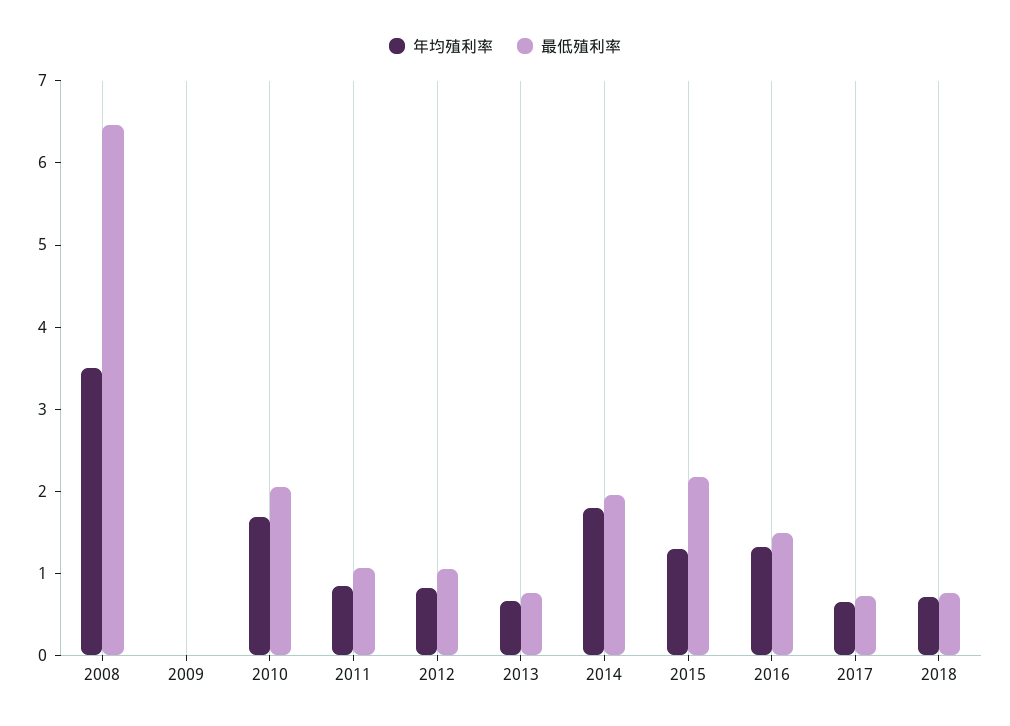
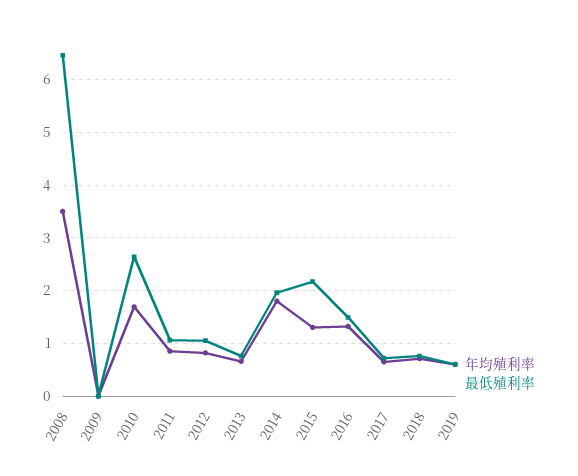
最低殖利率, 2010: 2 -> 2.6
年均殖利率, 2019: none -> 0.6
最低殖利率, 2019: none -> 0.6

